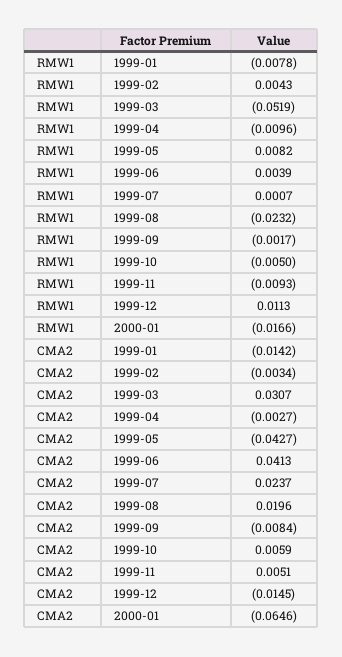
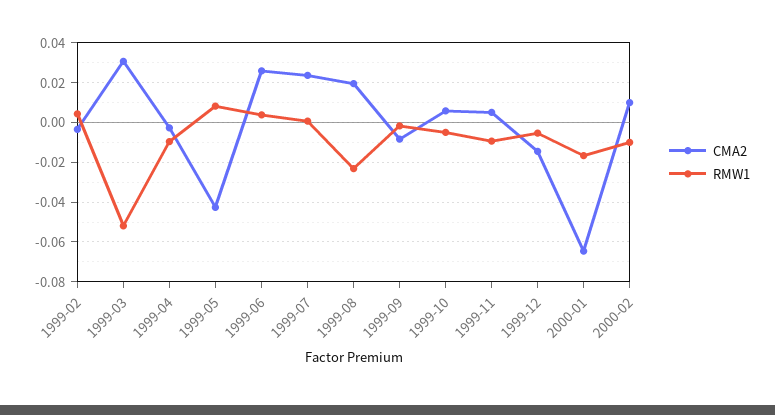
RMW1, 1999-01: -0.0078 -> none
RMW1, 1999-12: 0.0113 -> -0.005
CMA2, 1999-01: -0.0142 -> none
CMA2, 1999-06: 0.0413 -> 0.025
CMA2, 2000-02: none -> 0.01
RMW1, 2000-02: none -> -0.01

